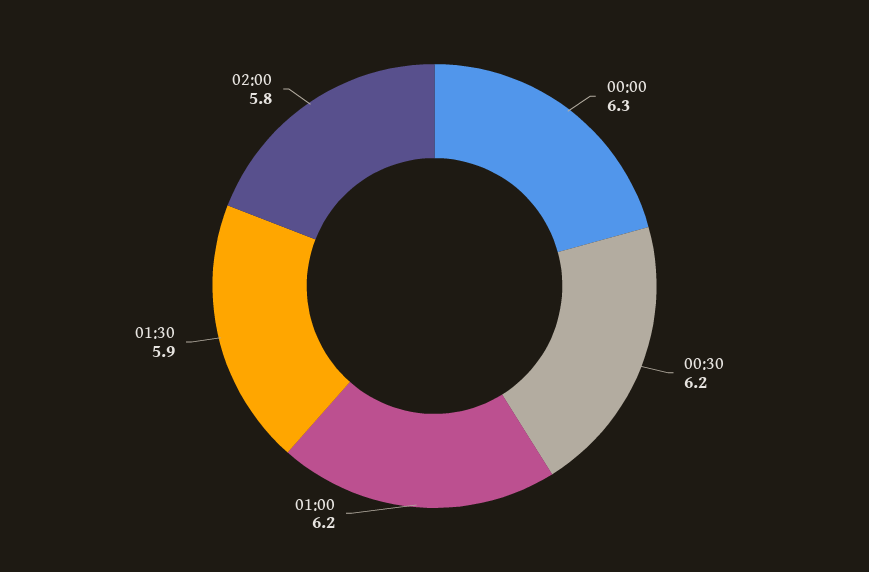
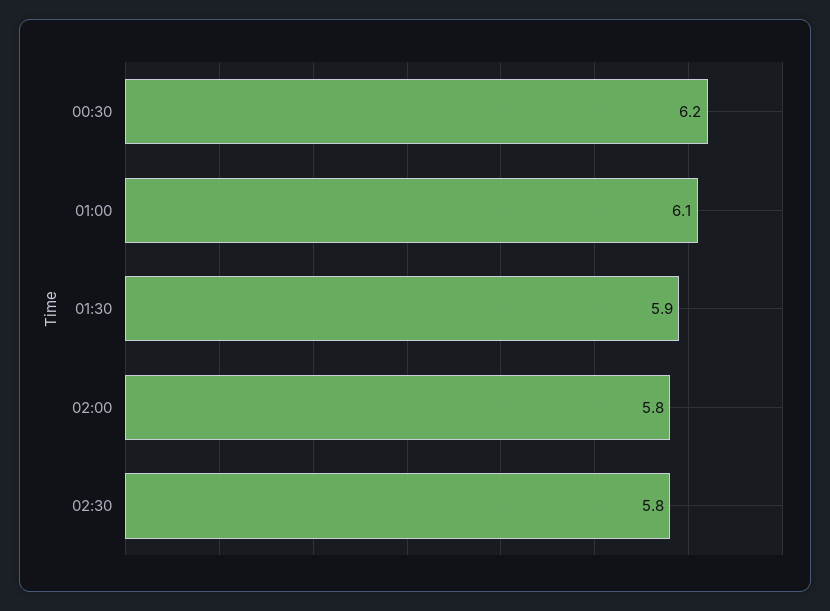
00:00: 6.3 -> none
01:00: 6.2 -> 6.1
02:30: none -> 5.8

